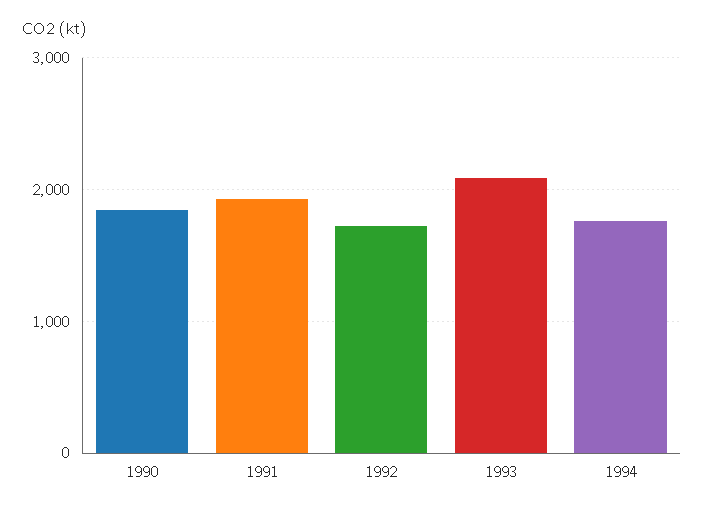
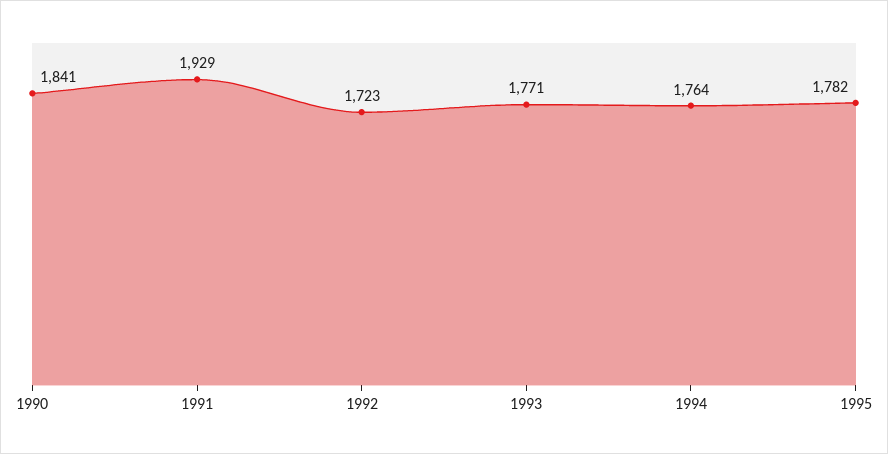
1993: 2100 -> 1771
1995: none -> 1782

